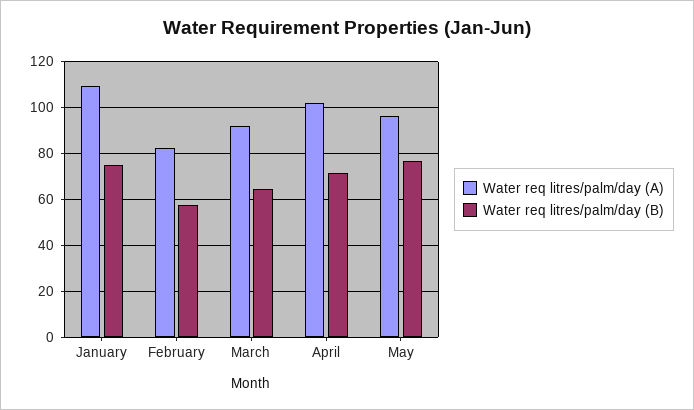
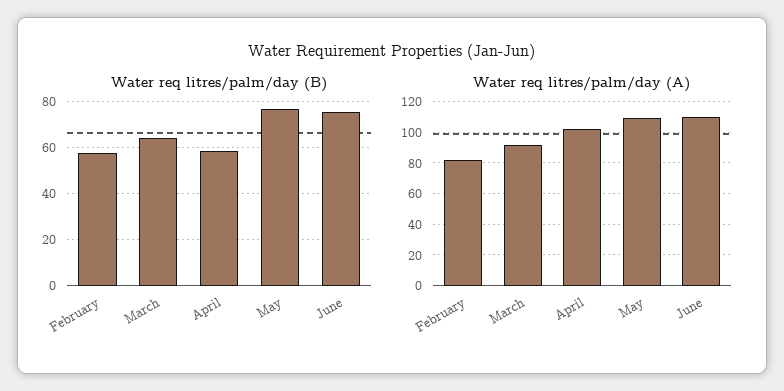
Water req litres/palm/day (A), January: 110 -> none
Water req litres/palm/day (B), January: 75 -> none
Water req litres/palm/day (B), April: 70 -> 60
Water req litres/palm/day (A), May: 95 -> 110
Water req litres/palm/day (B), June: none -> 75
Water req litres/palm/day (A), June: none -> 110

